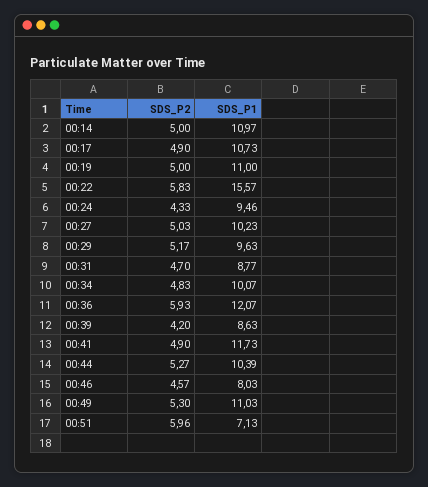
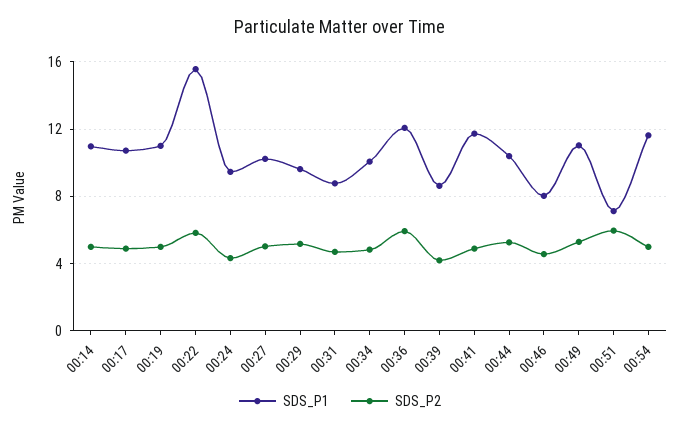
SDS_P1, 00:54: none -> 11.5
SDS_P2, 00:54: none -> 5

